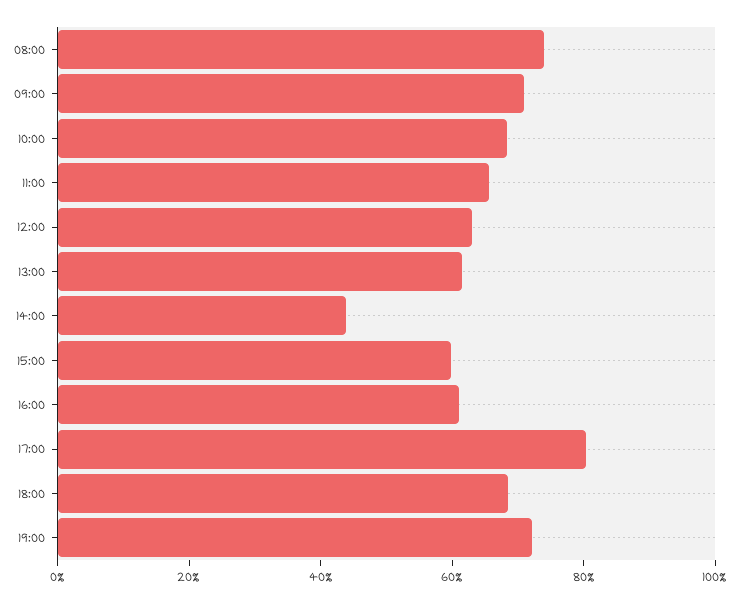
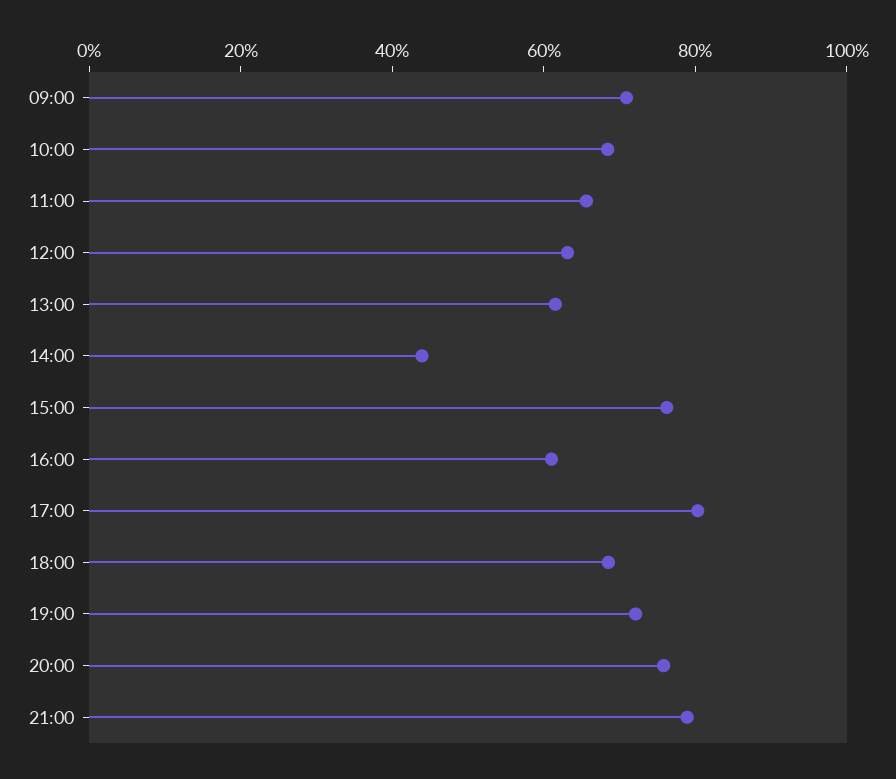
08:00: 75 -> none
15:00: 60 -> 75
20:00: none -> 75
21:00: none -> 80

